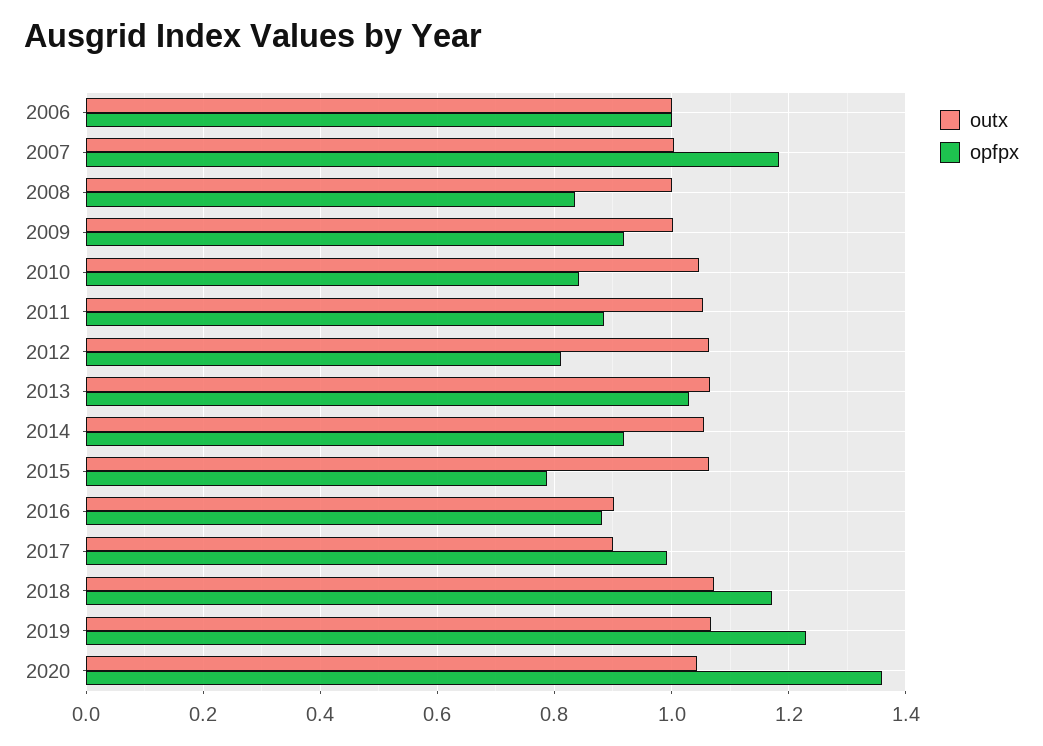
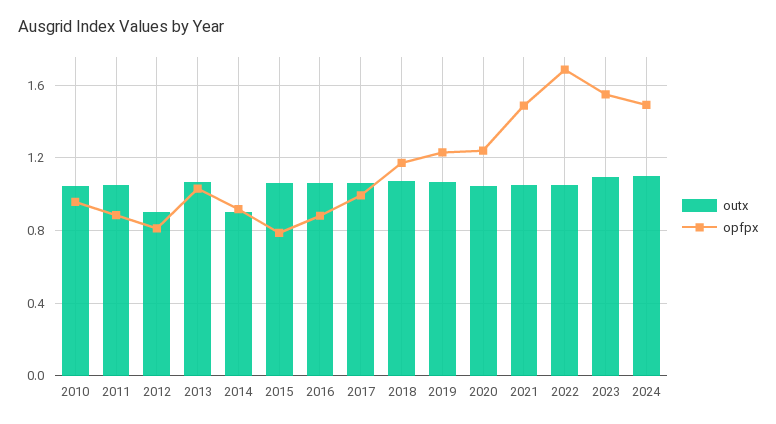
outx, 2006: 1 -> none
opfpx, 2006: 1 -> none
outx, 2007: 1 -> none
opfpx, 2007: 1.18 -> none
outx, 2008: 1 -> none
opfpx, 2008: 0.84 -> none
outx, 2009: 1 -> none
opfpx, 2009: 0.92 -> none
opfpx, 2010: 0.84 -> 0.95
outx, 2012: 1.06 -> 0.9
outx, 2014: 1.06 -> 0.9
outx, 2016: 0.9 -> 1.05
outx, 2017: 0.9 -> 1.05
opfpx, 2020: 1.36 -> 1.25
outx, 2021: none -> 1.05
opfpx, 2021: none -> 1.5
outx, 2022: none -> 1.05
opfpx, 2022: none -> 1.7
outx, 2023: none -> 1.1
opfpx, 2023: none -> 1.55
outx, 2024: none -> 1.1
opfpx, 2024: none -> 1.5

